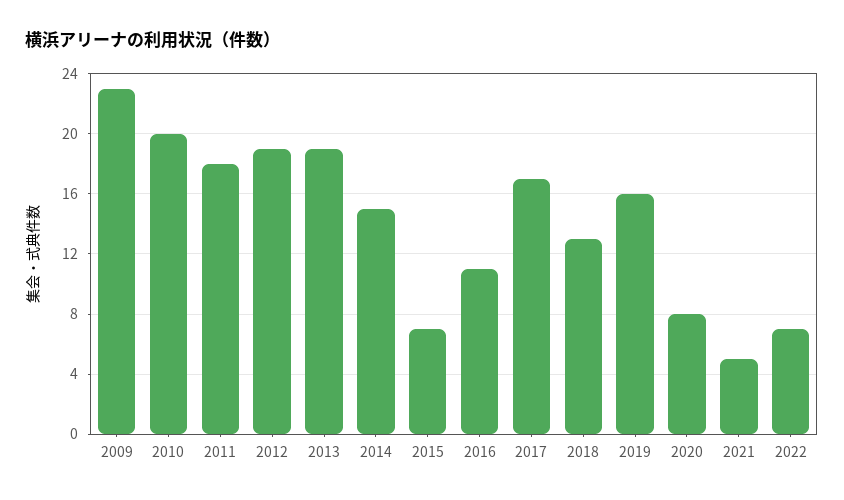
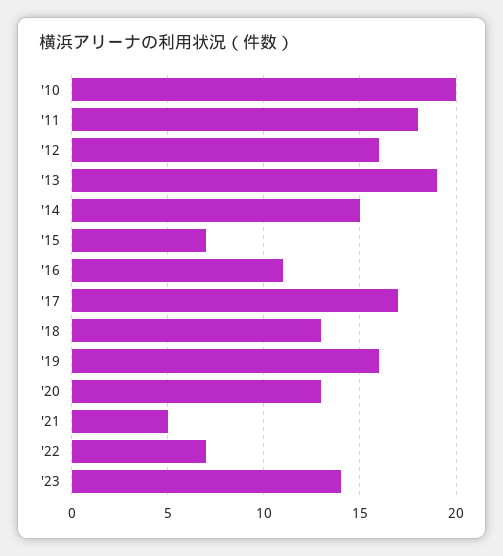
2009: 23 -> none
2012: 19 -> 16
2020: 8 -> 13
'23: none -> 14

